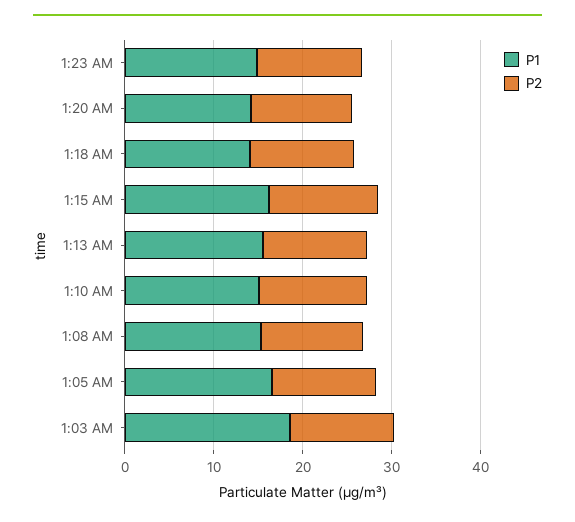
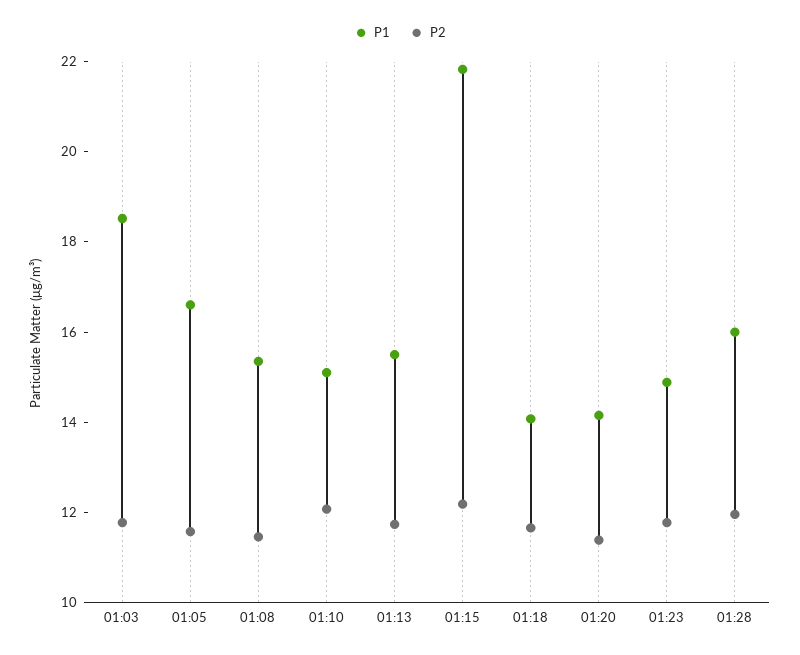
P1, 1:15 AM: 16 -> 22
P1, 01:28: none -> 16
P2, 01:28: none -> 12

